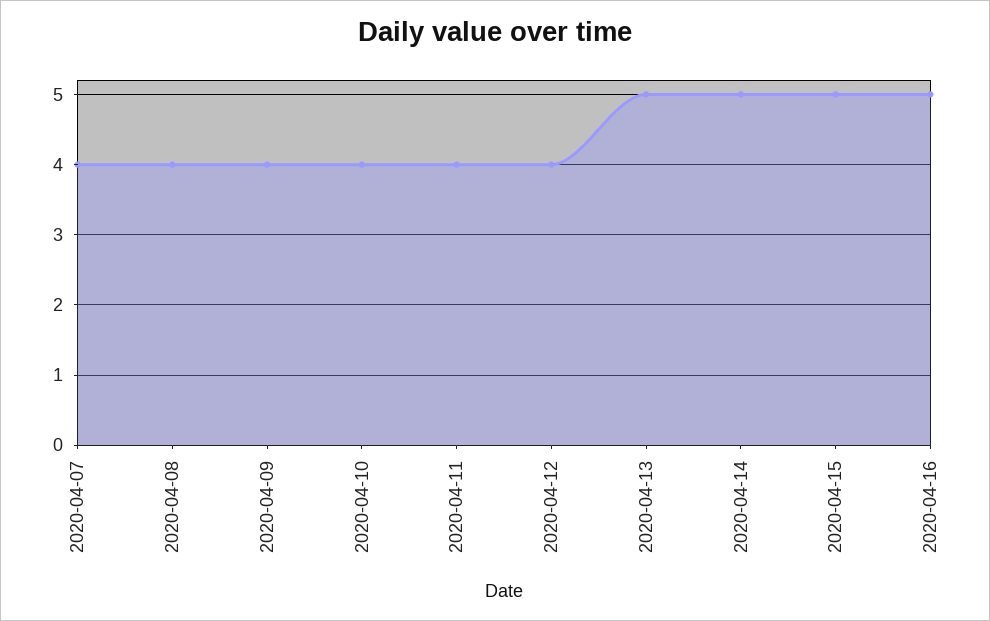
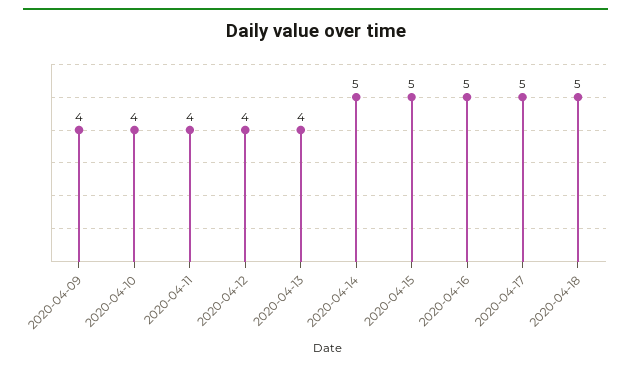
2020-04-07: 4 -> none
2020-04-08: 4 -> none
2020-04-13: 5 -> 4
2020-04-17: none -> 5
2020-04-18: none -> 5

